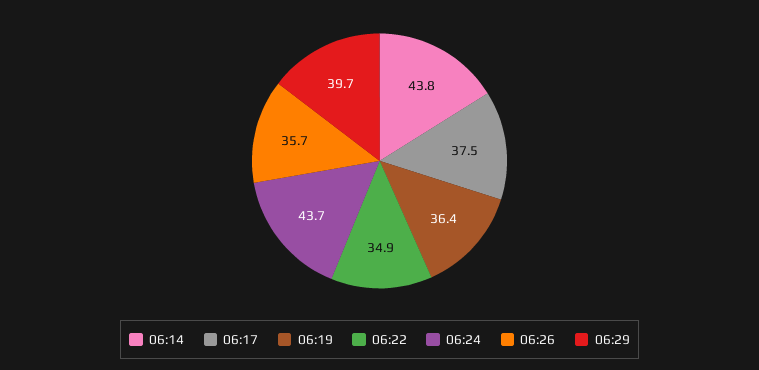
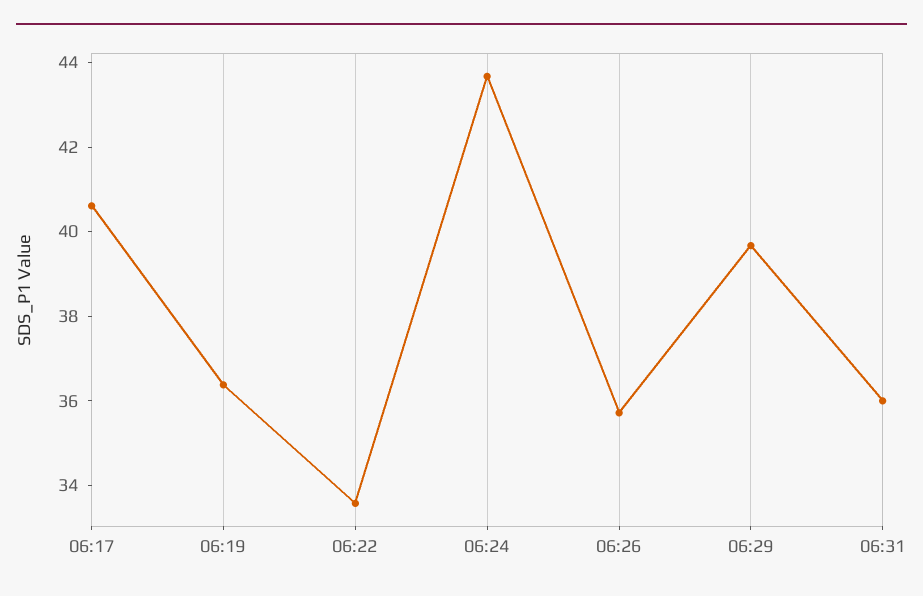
06:14: 43.8 -> none
06:17: 37.5 -> 40.5
06:22: 34.9 -> 33.5
06:31: none -> 36

